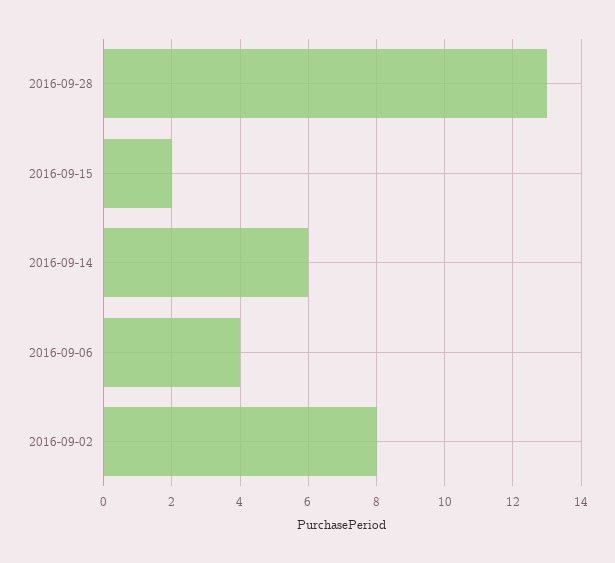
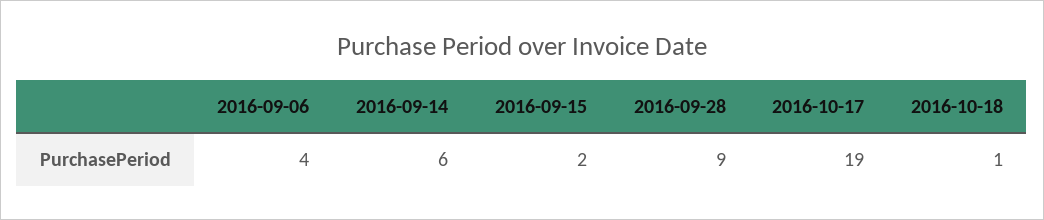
2016-09-28: 13 -> 9
2016-09-02: 8 -> none
2016-10-17: none -> 19
2016-10-18: none -> 1

